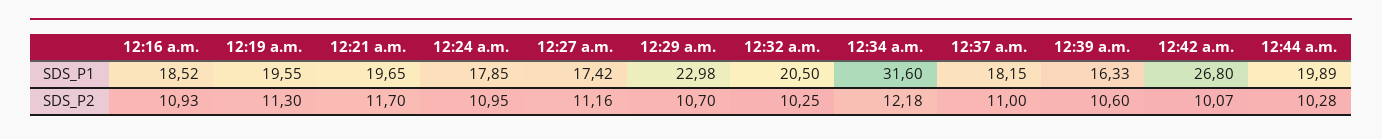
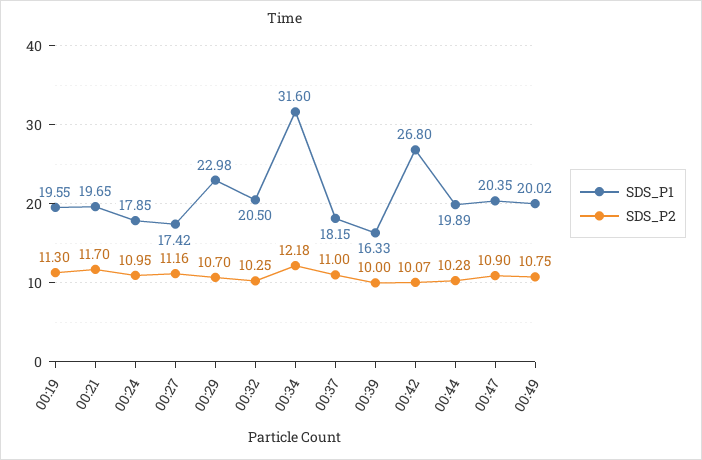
SDS_P1, 12:16 a.m.: 18.52 -> none
SDS_P2, 12:16 a.m.: 10.93 -> none
SDS_P2, 12:39 a.m.: 10.6 -> 10
SDS_P1, 00:47: none -> 20.35
SDS_P2, 00:47: none -> 10.9
SDS_P1, 00:49: none -> 20.02
SDS_P2, 00:49: none -> 10.75

